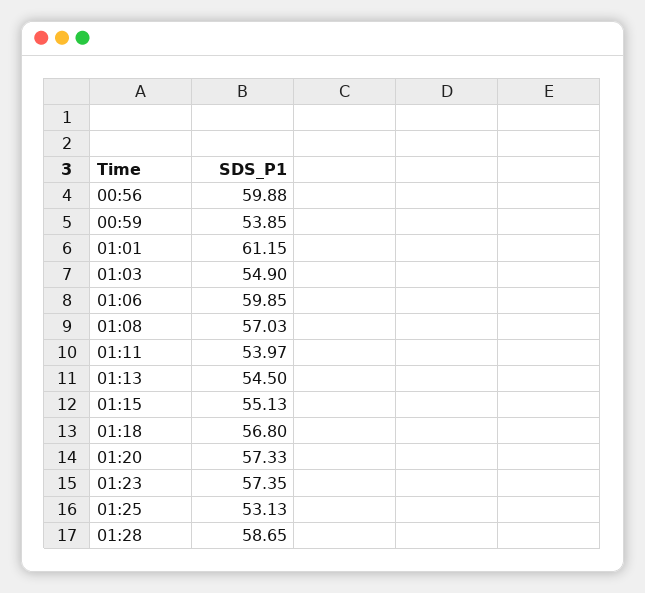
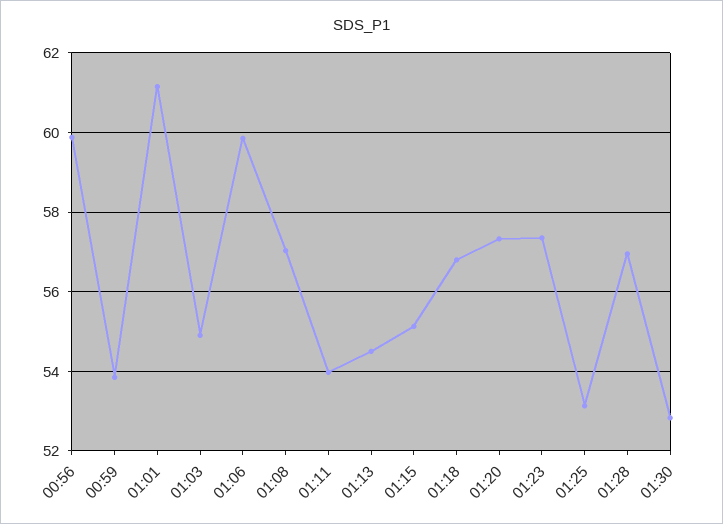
01:28: 58.65 -> 57
01:30: none -> 52.8

